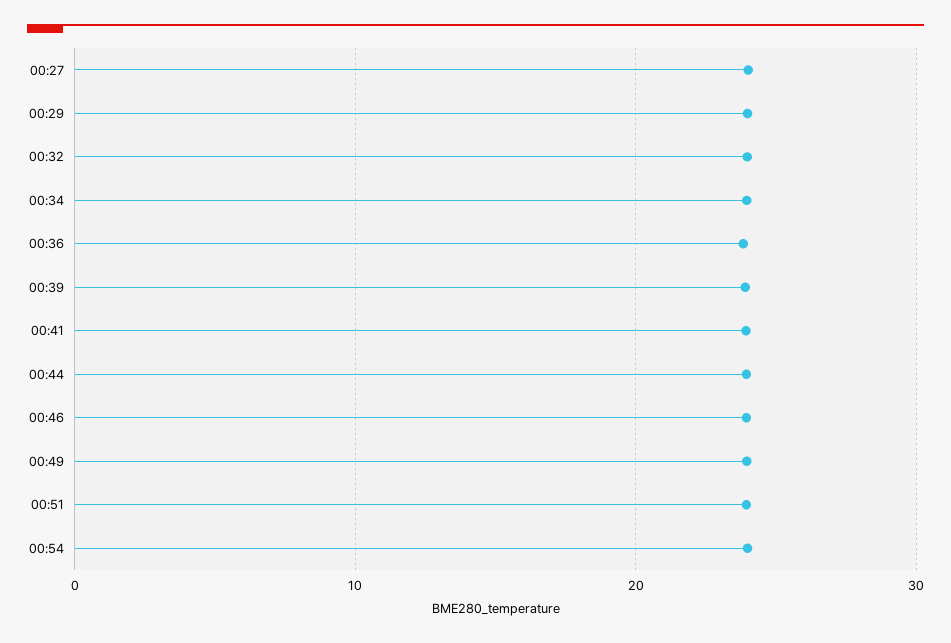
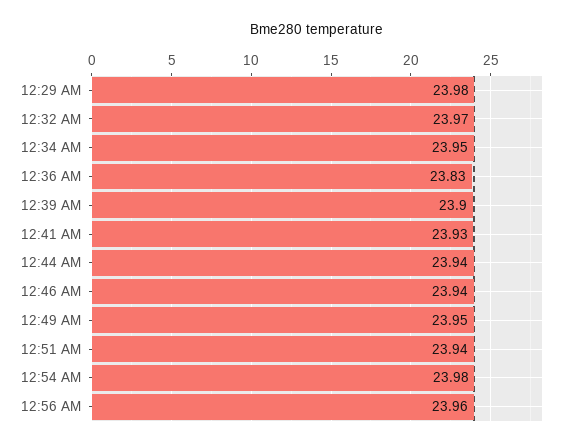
00:27: 24 -> none
12:56 AM: none -> 23.96

